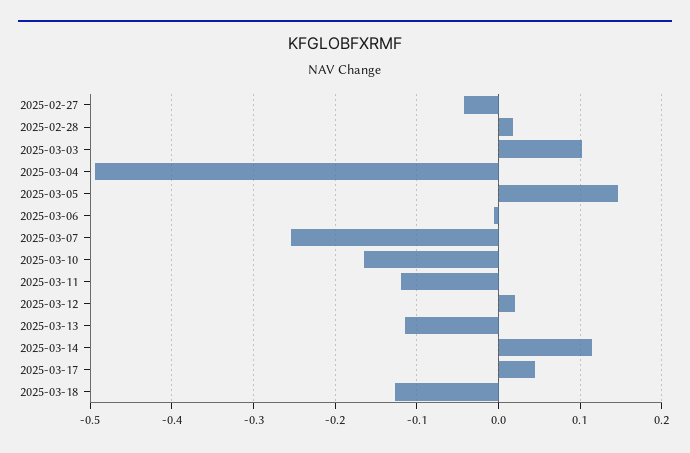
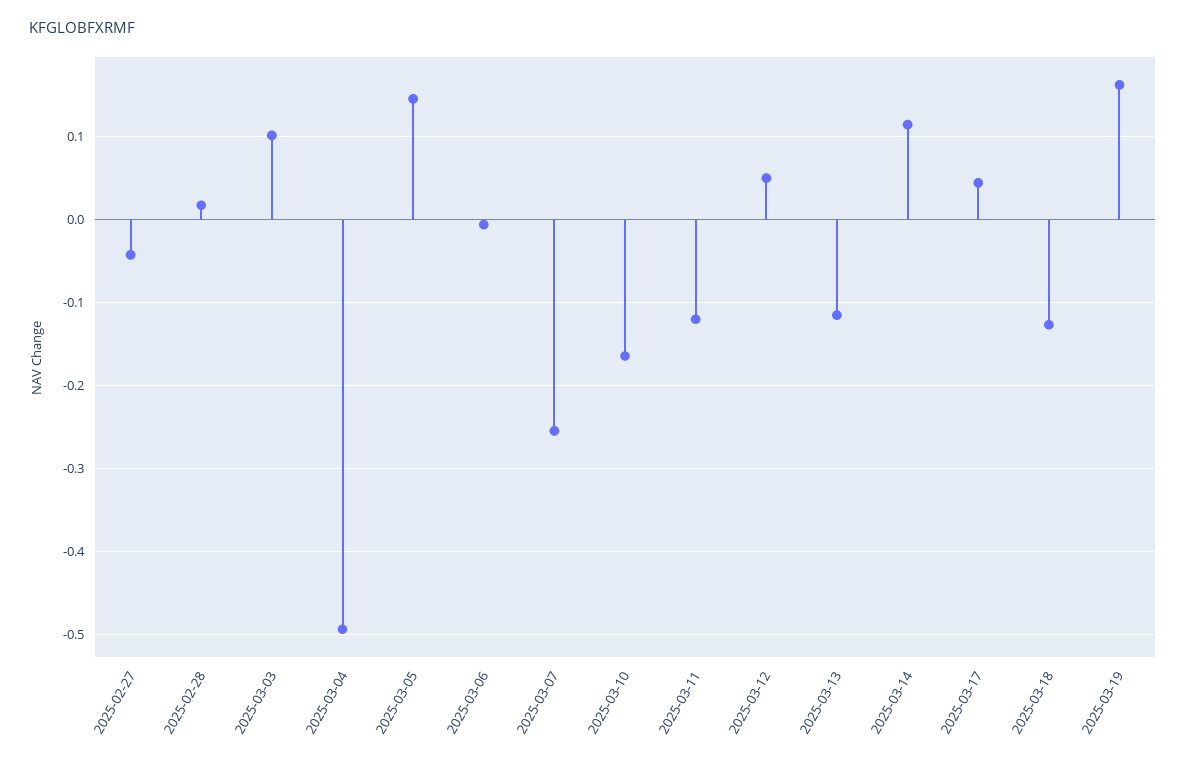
2025-03-12: 0.02 -> 0.05
2025-03-19: none -> 0.16

